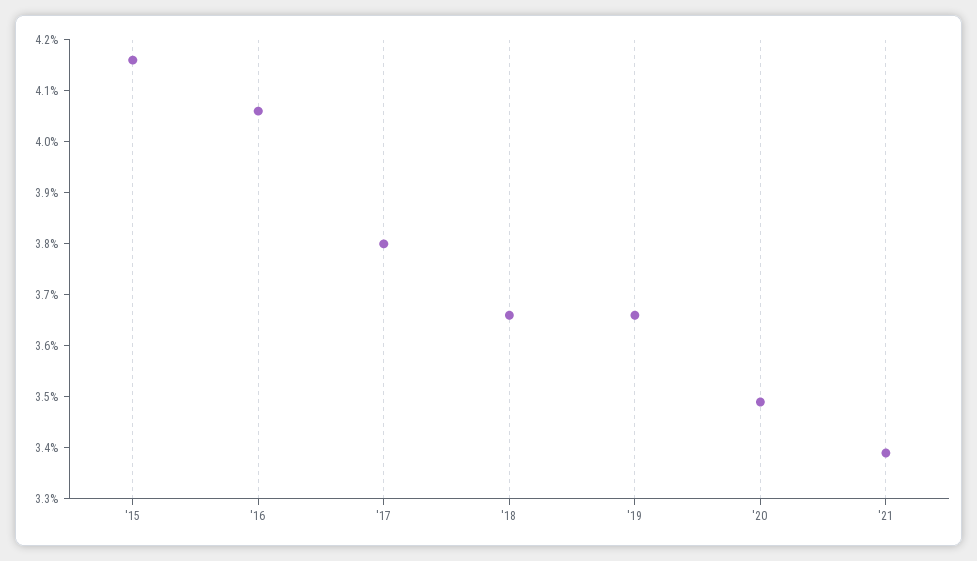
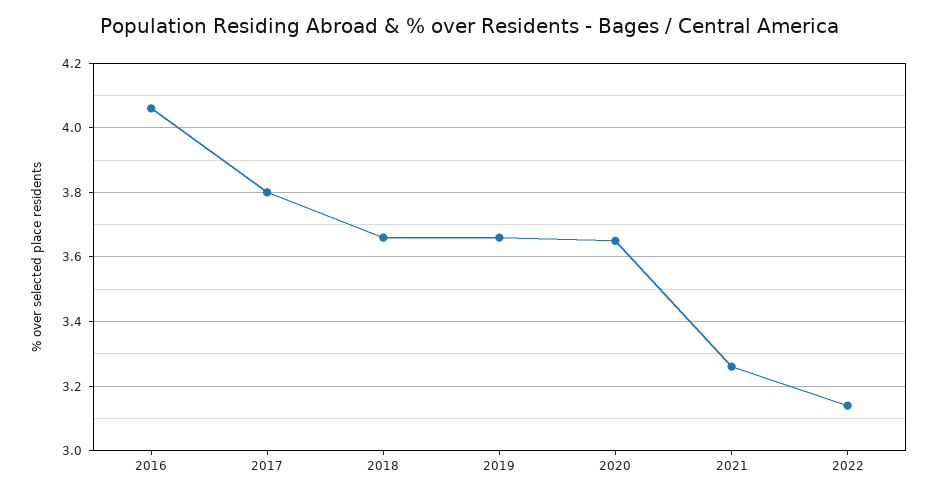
'15: 4.15 -> none
'20: 3.5 -> 3.65
'21: 3.4 -> 3.25
2022: none -> 3.15

